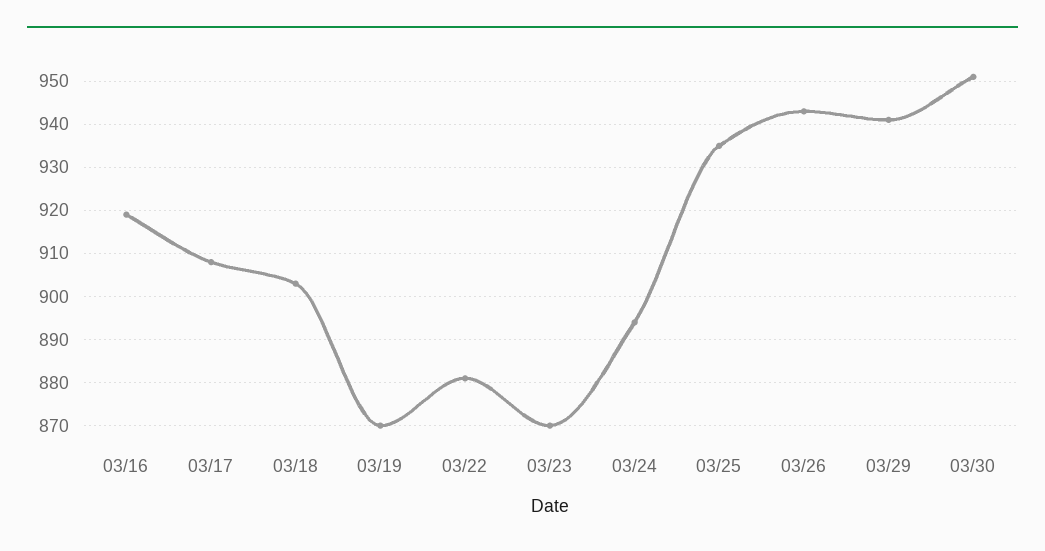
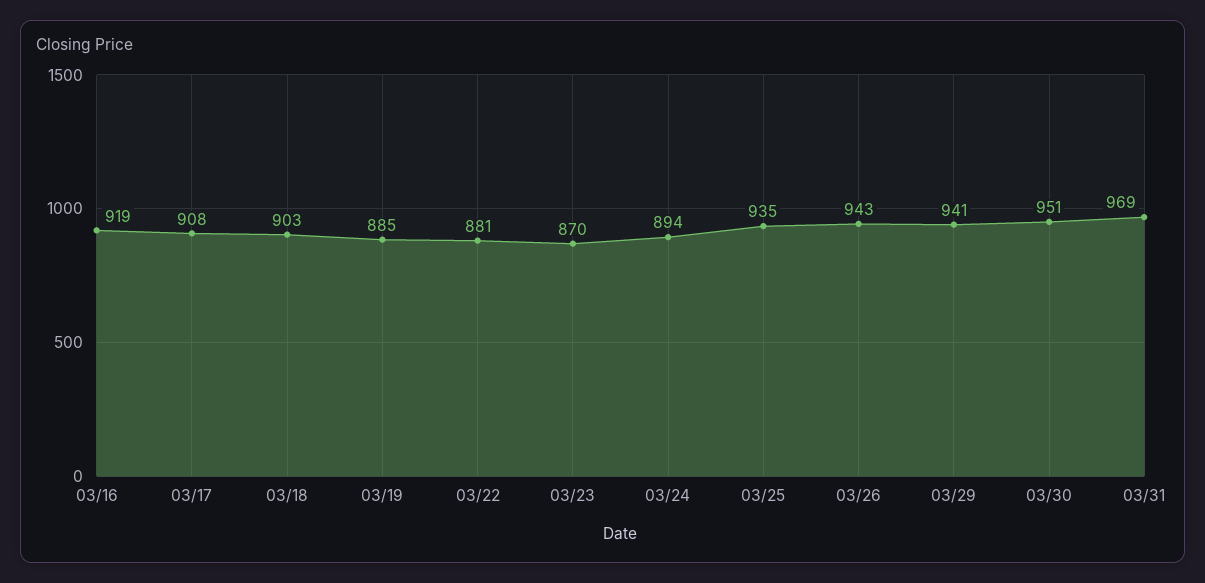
03/19: 870 -> 885
03/31: none -> 969

